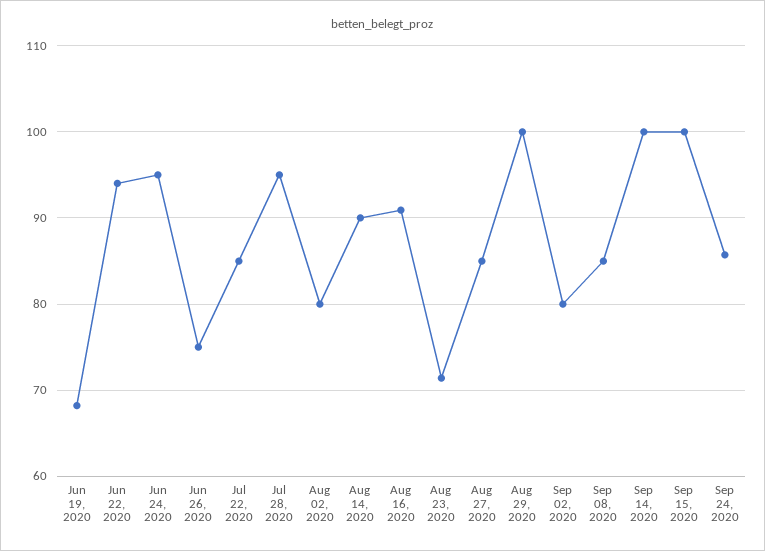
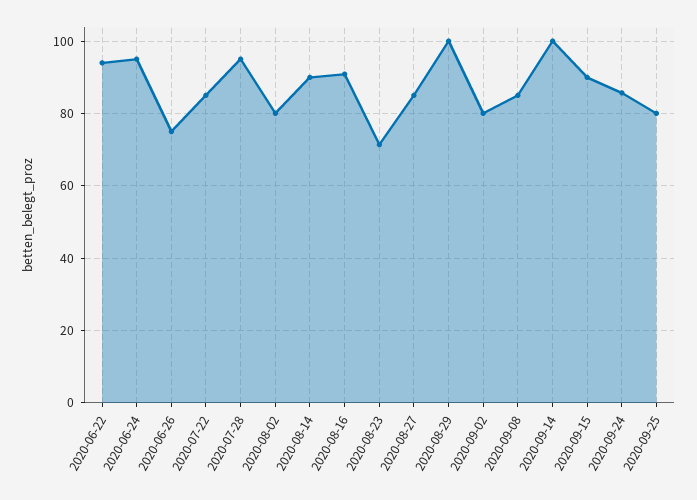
Jun 19, 2020: 68 -> none
Sep 15, 2020: 100 -> 90
2020-09-25: none -> 80

